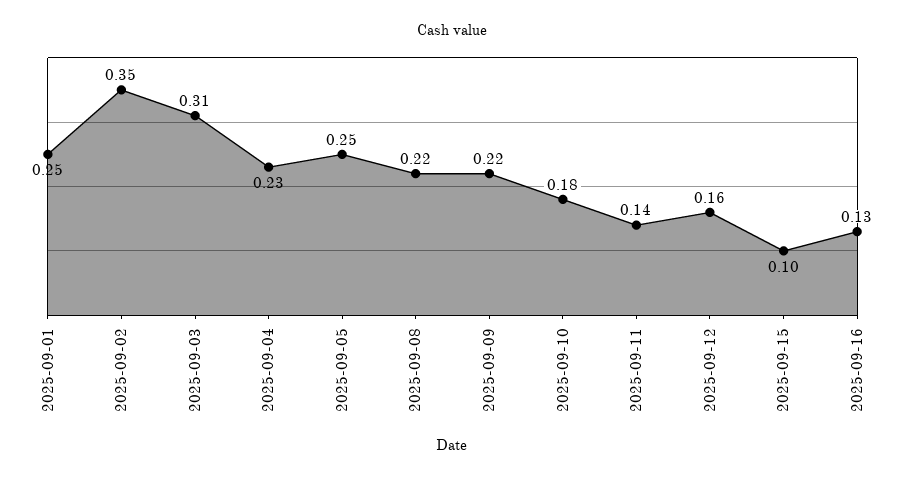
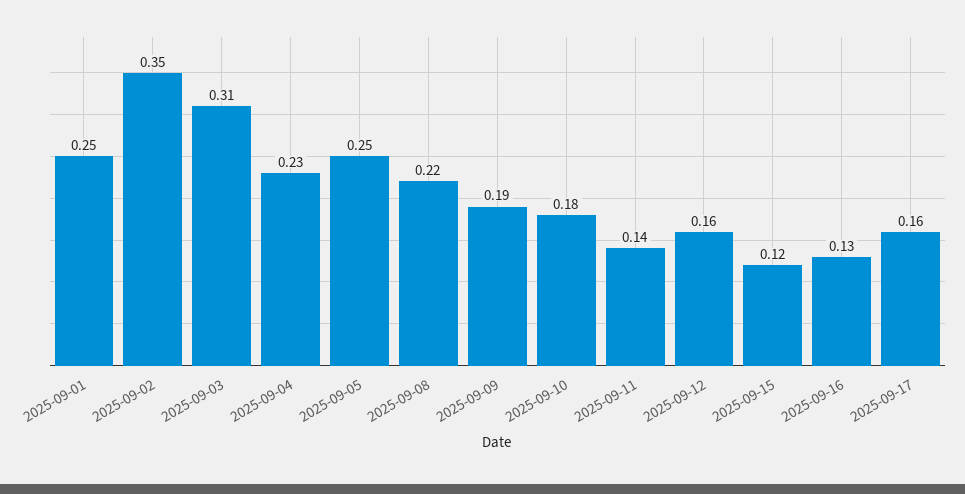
2025-09-09: 0.22 -> 0.19
2025-09-15: 0.1 -> 0.12
2025-09-17: none -> 0.16

